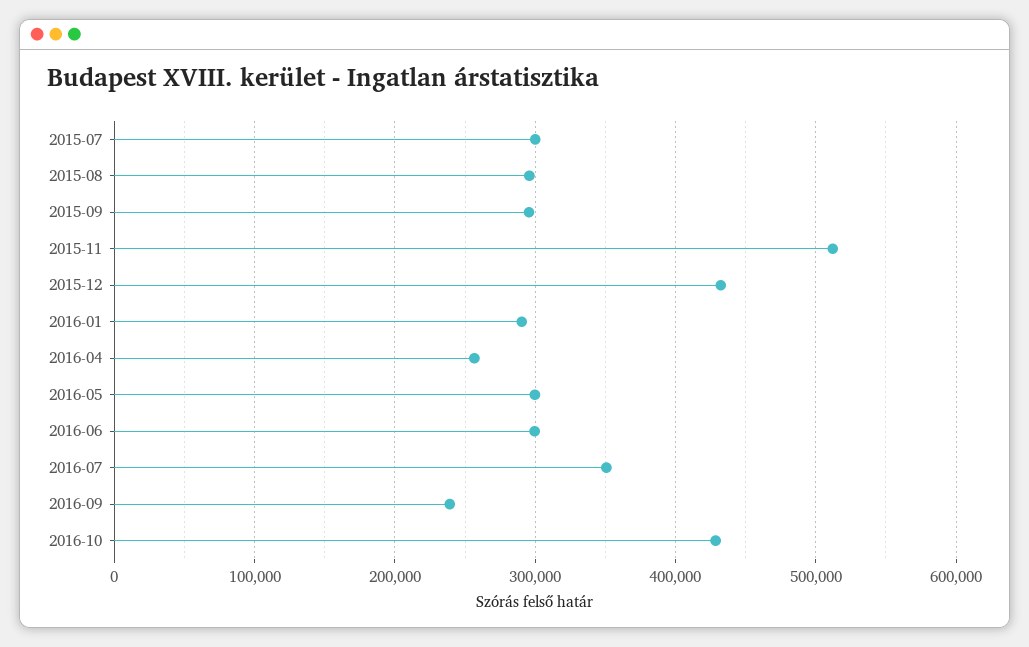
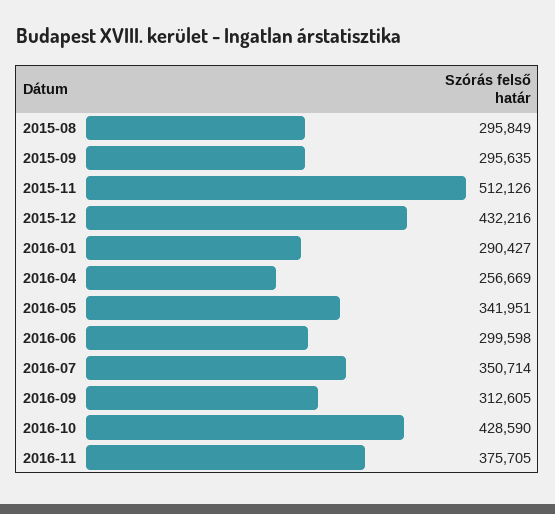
2015-07: 300000 -> none
2016-05: 300000 -> 341951
2016-09: 240000 -> 312605
2016-11: none -> 375705

